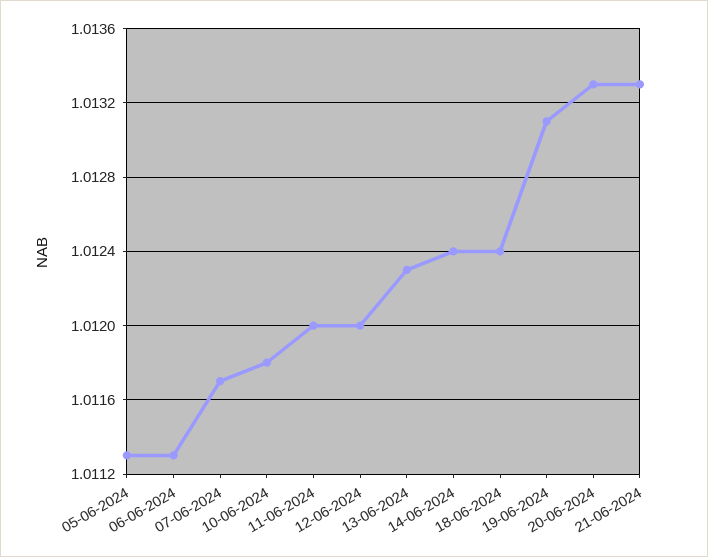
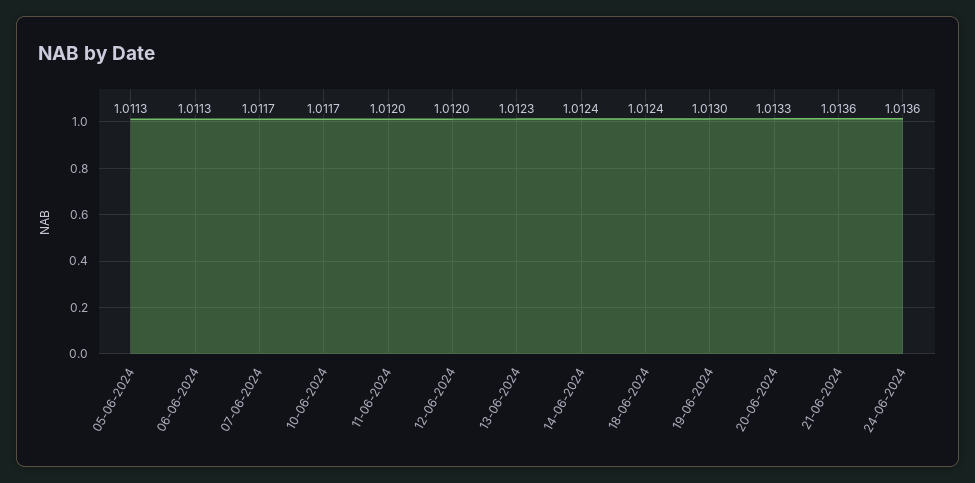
10-06-2024: 1.0118 -> 1.0117
19-06-2024: 1.0131 -> 1.013
21-06-2024: 1.0133 -> 1.0136
24-06-2024: none -> 1.0136

